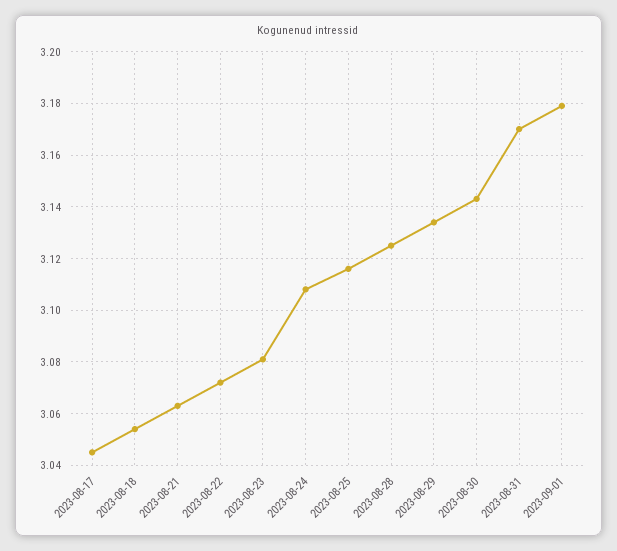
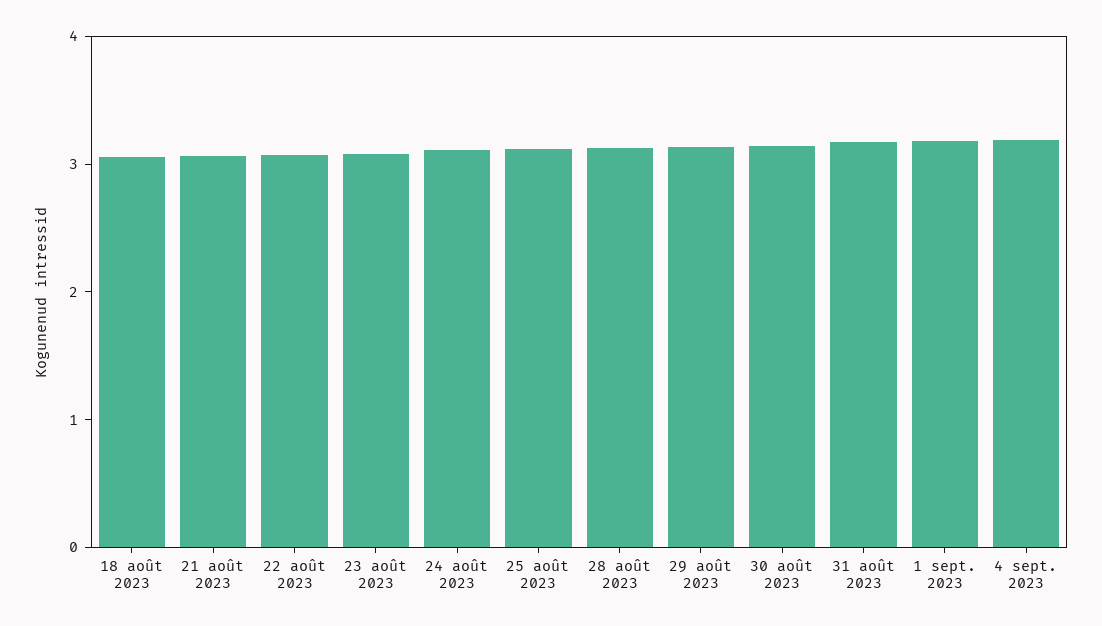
2023-08-17: 3.045 -> none
4 sept. 2023: none -> 3.2

